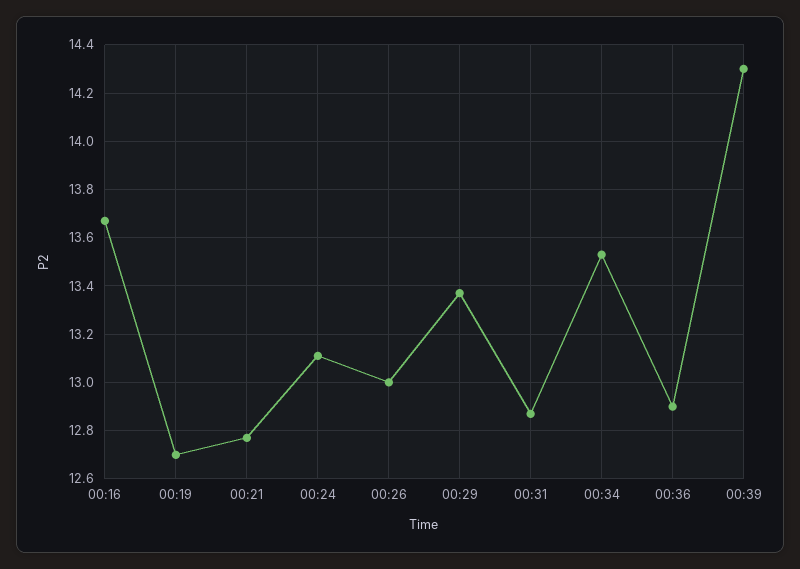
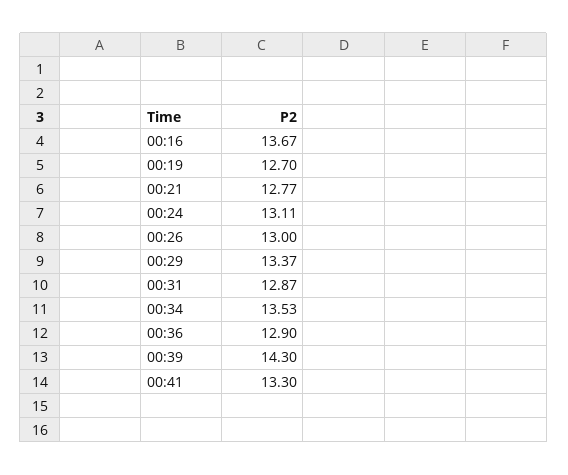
00:41: none -> 13.3

